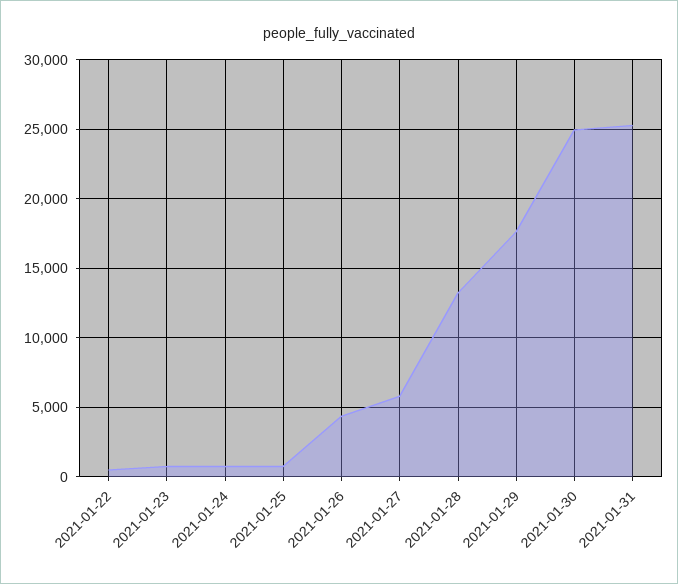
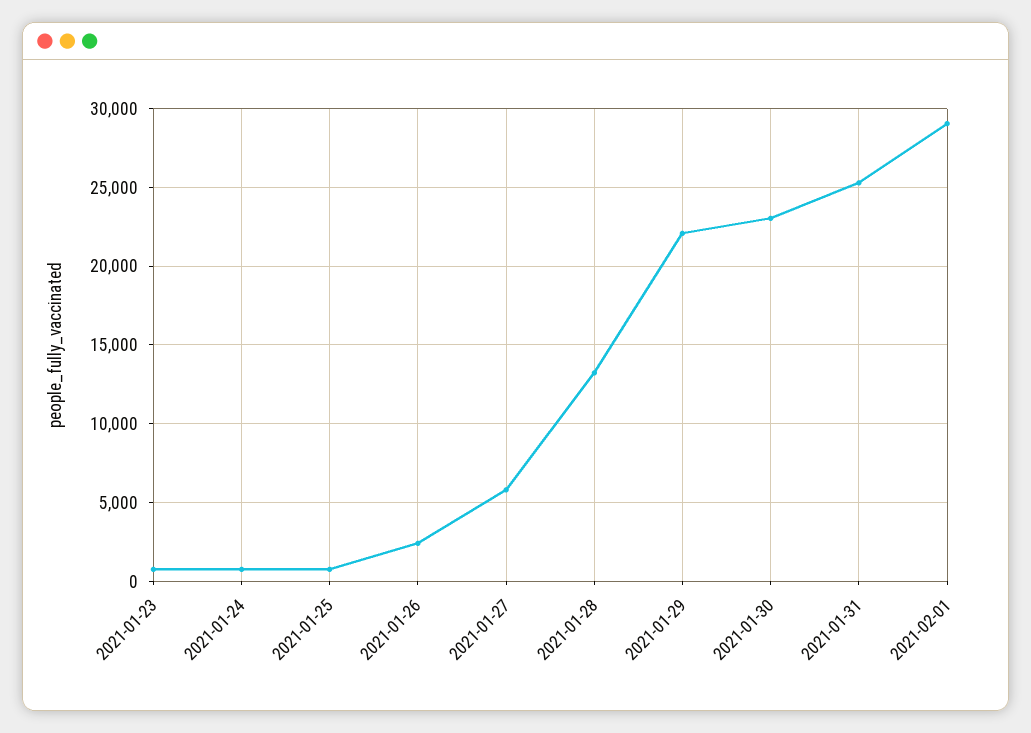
2021-01-22: 500 -> none
2021-01-26: 4500 -> 2500
2021-01-29: 17500 -> 22000
2021-01-30: 25000 -> 23000
2021-02-01: none -> 29000

